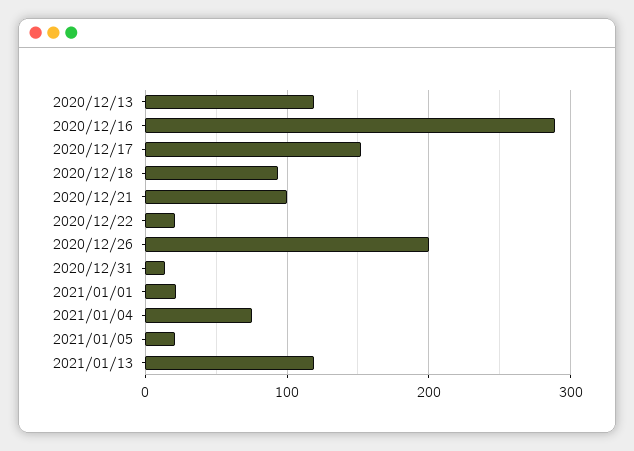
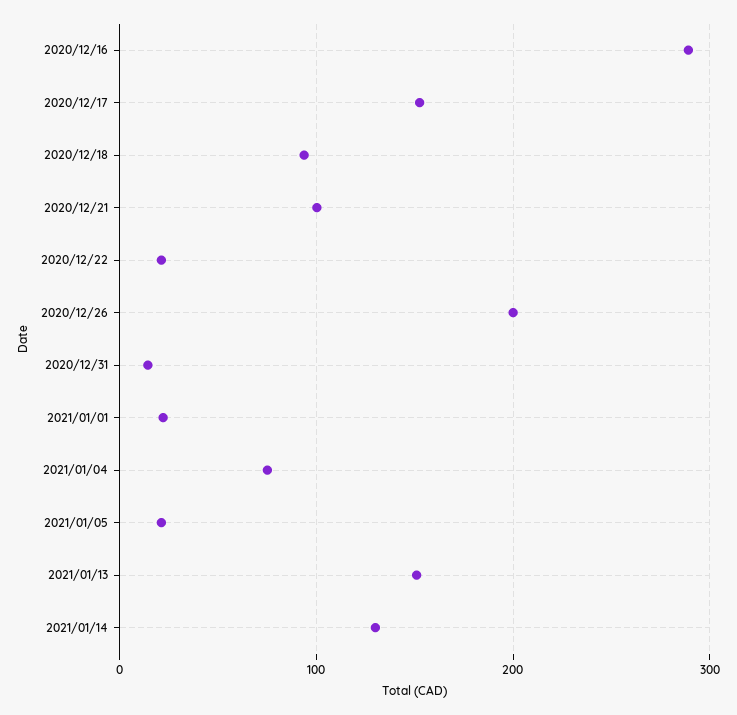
2020/12/13: 120 -> none
2021/01/13: 120 -> 150
2021/01/14: none -> 130

